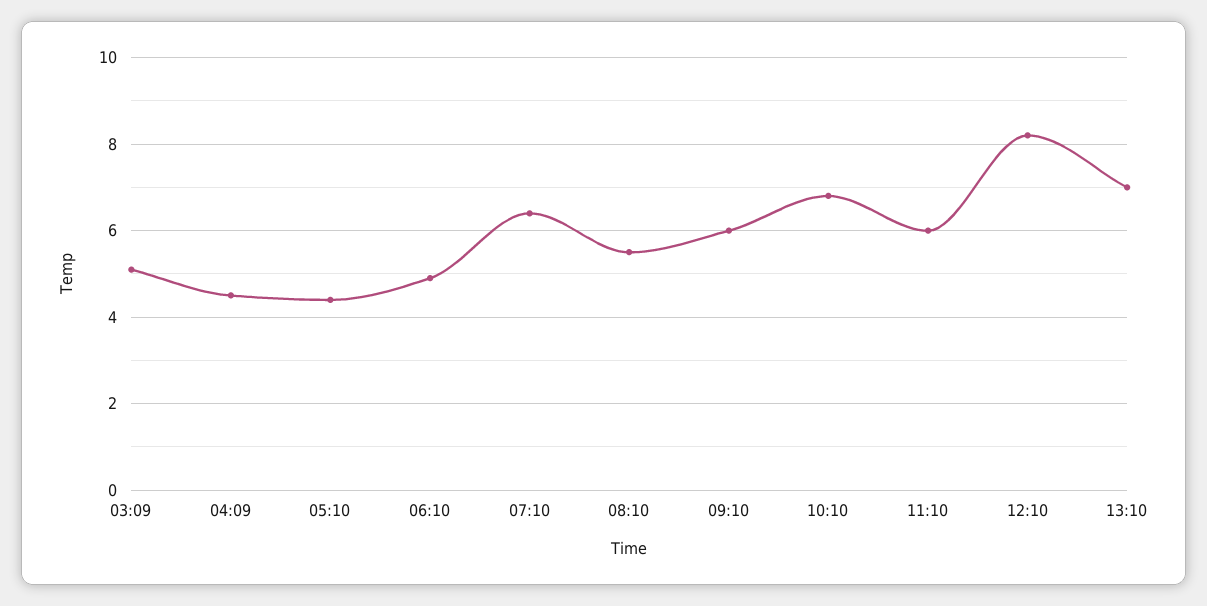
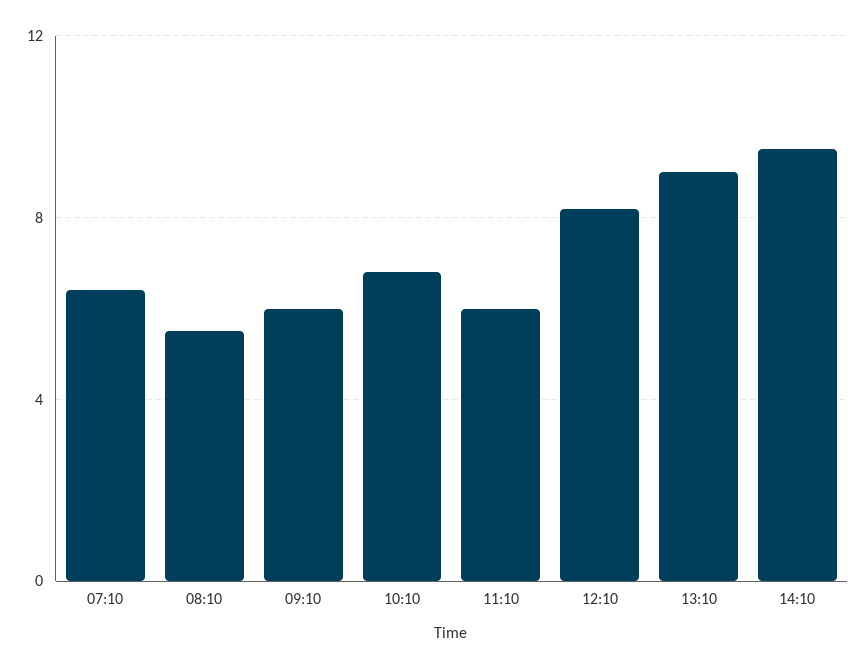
03:09: 5 -> none
04:09: 4.5 -> none
05:10: 4.5 -> none
06:10: 5 -> none
13:10: 7 -> 9
14:10: none -> 9.5

